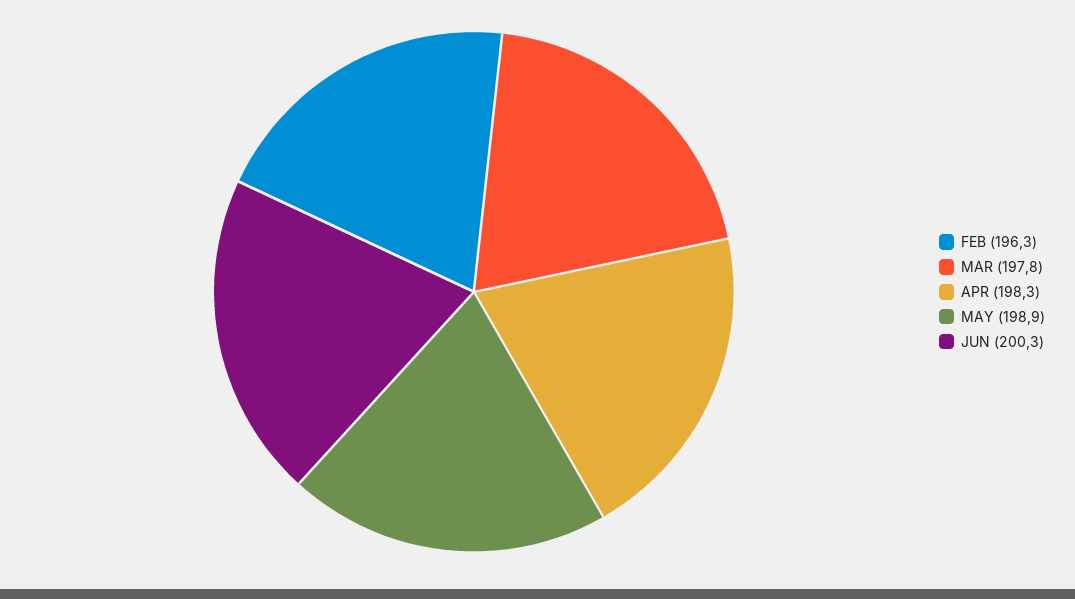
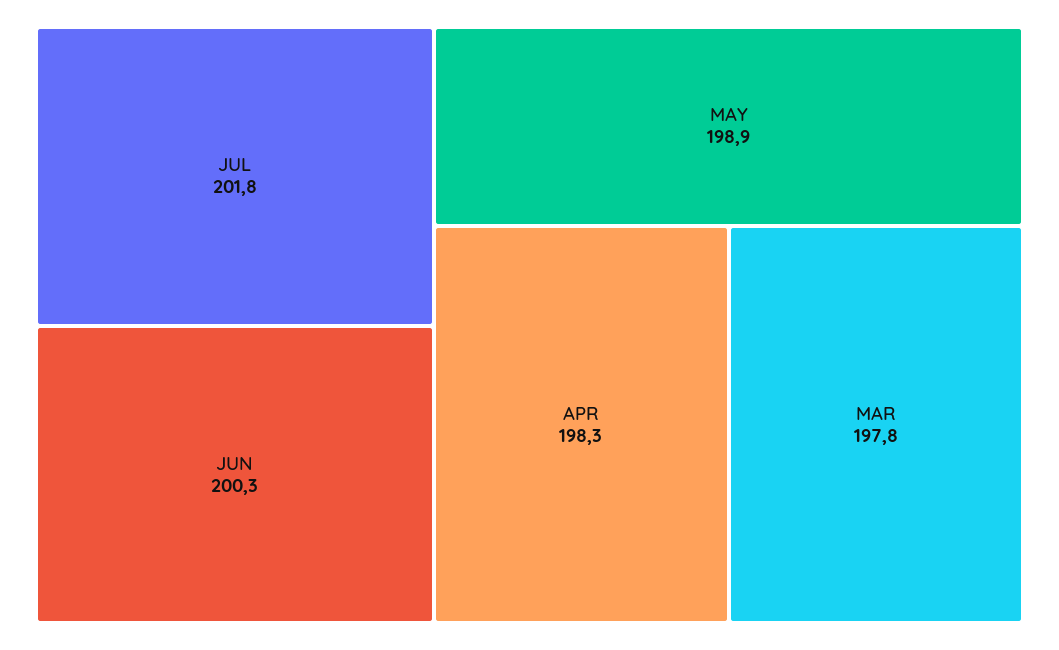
FEB: 196.3 -> none
JUL: none -> 201.8

